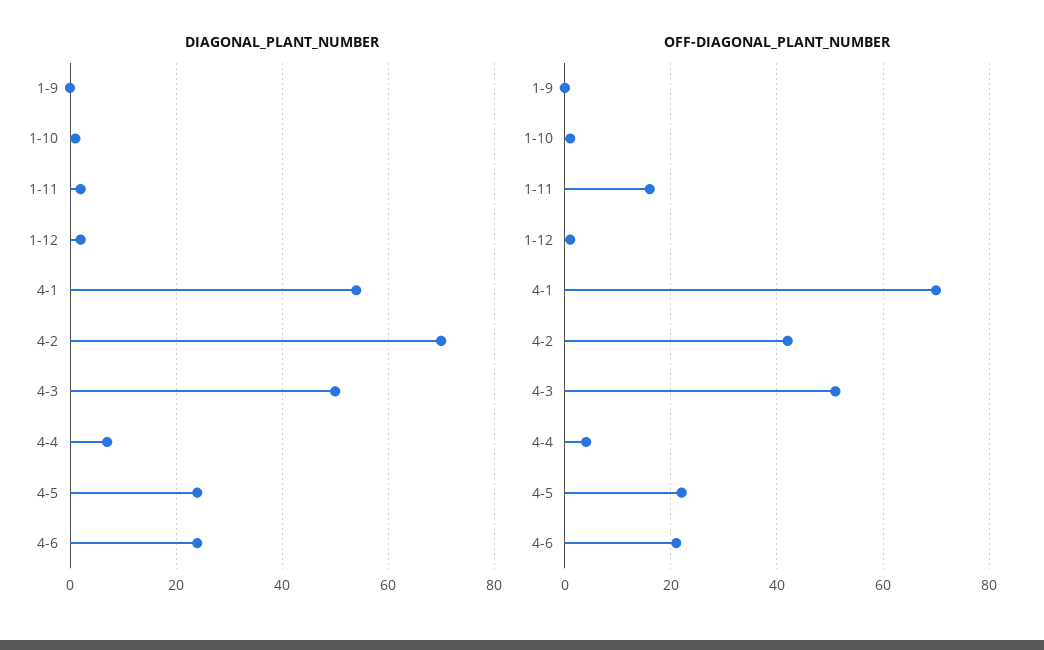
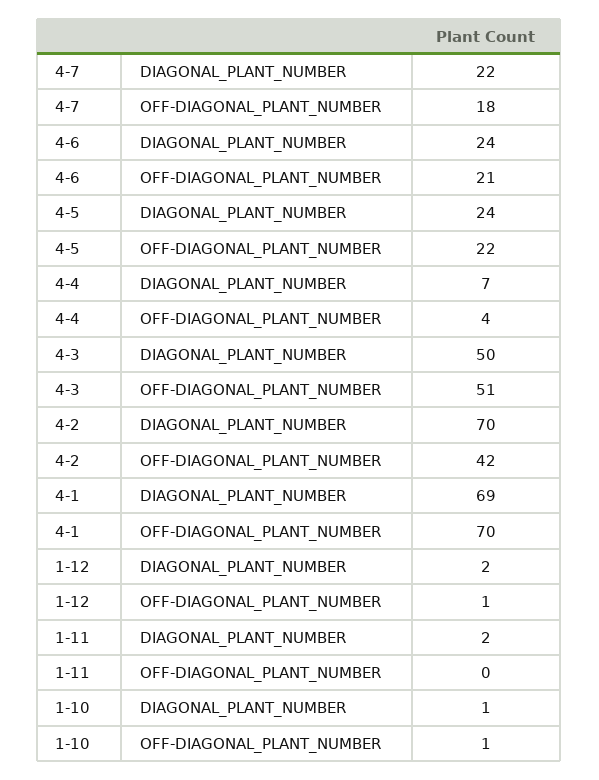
DIAGONAL_PLANT_NUMBER, 1-9: 0 -> none
DIAGONAL_PLANT_NUMBER, 4-1: 55 -> 69
OFF-DIAGONAL_PLANT_NUMBER, 1-9: 0 -> none
OFF-DIAGONAL_PLANT_NUMBER, 1-11: 15 -> 0
DIAGONAL_PLANT_NUMBER, 4-7: none -> 22
OFF-DIAGONAL_PLANT_NUMBER, 4-7: none -> 18

